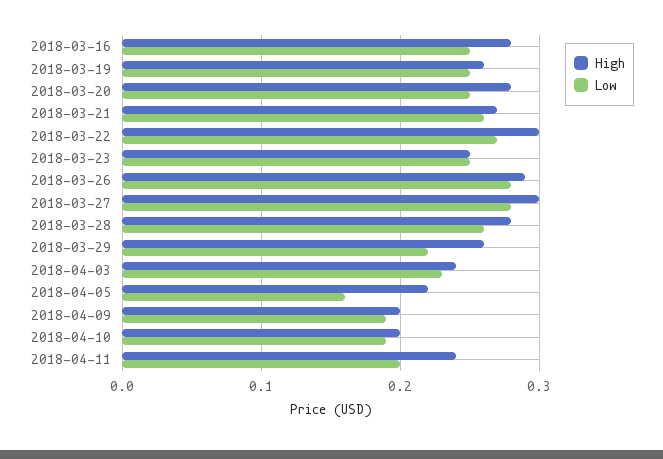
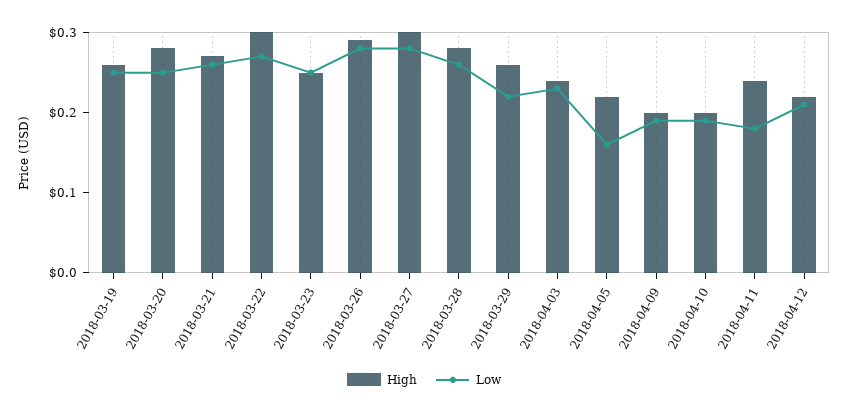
High, 2018-03-16: 0.28 -> none
Low, 2018-03-16: 0.25 -> none
Low, 2018-04-11: 0.2 -> 0.18
High, 2018-04-12: none -> 0.22
Low, 2018-04-12: none -> 0.21

